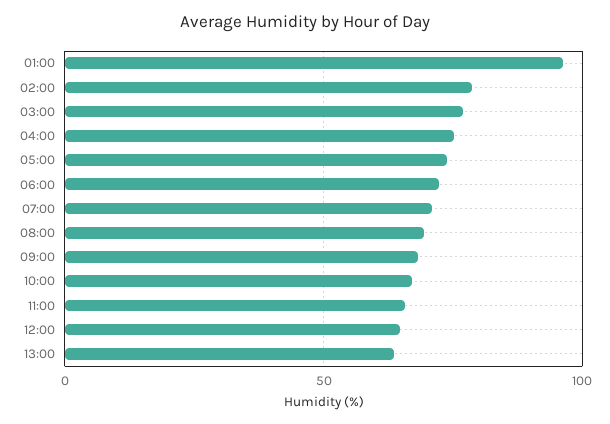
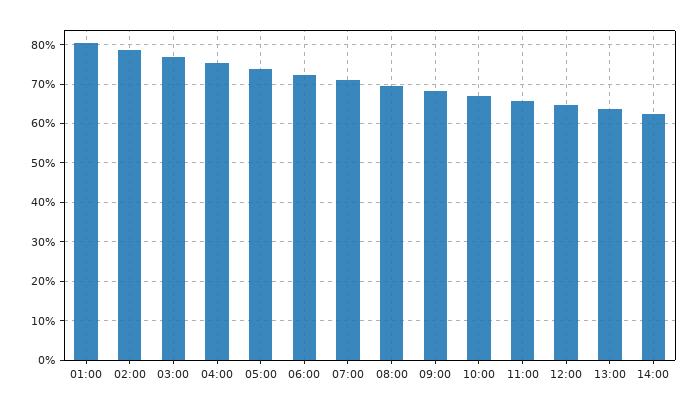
01:00: 95 -> 80
14:00: none -> 62

